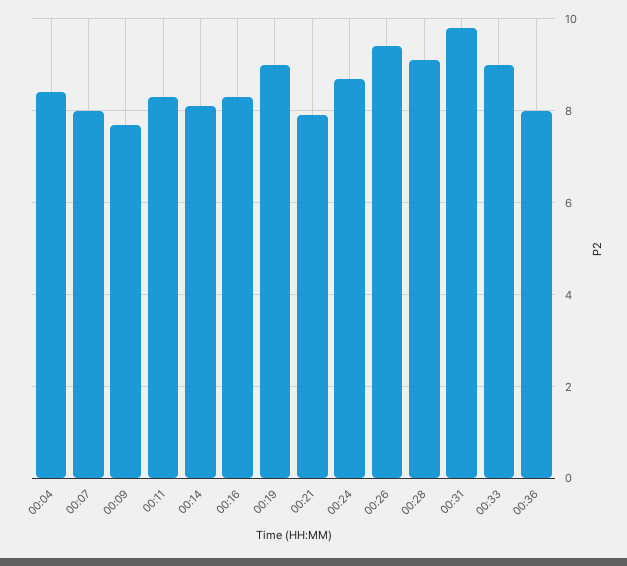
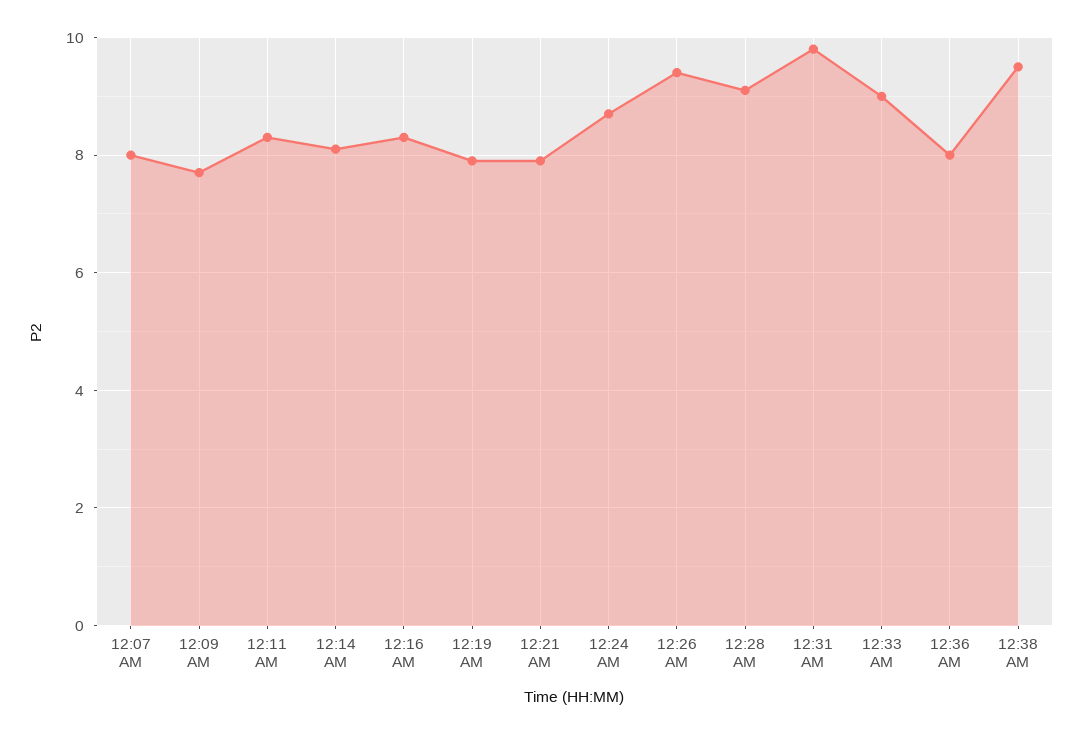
00:04: 8.5 -> none
00:19: 9 -> 8
12:38 AM: none -> 9.5

